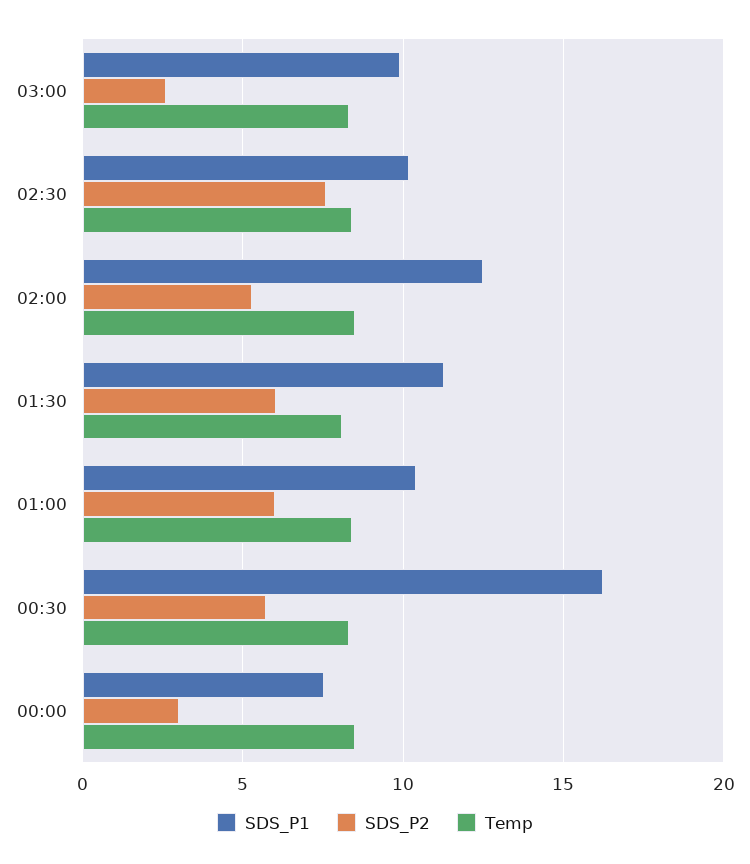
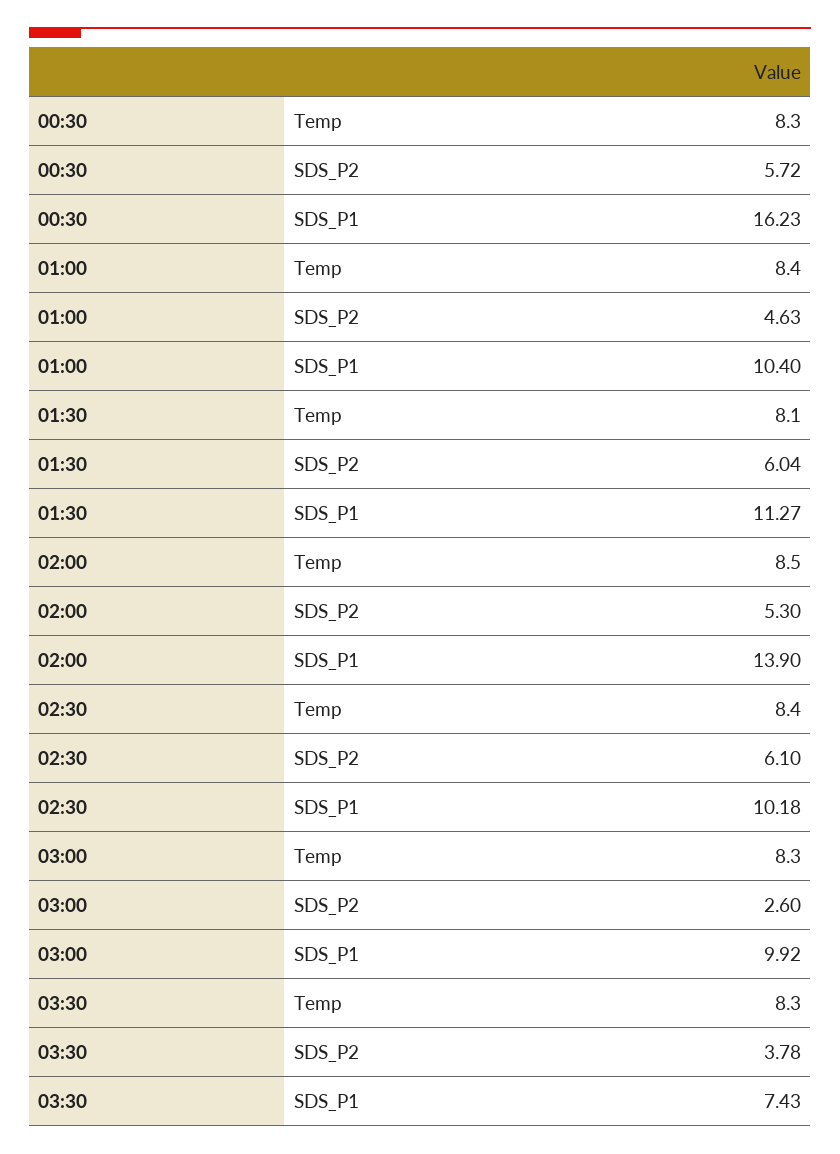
SDS_P2, 02:30: 7.5 -> 6.1
SDS_P1, 02:00: 12.5 -> 13.9
SDS_P2, 01:00: 6 -> 4.63
SDS_P1, 00:00: 7.5 -> none
SDS_P2, 00:00: 3 -> none
Temp, 00:00: 8.5 -> none
Temp, 03:30: none -> 8.3
SDS_P2, 03:30: none -> 3.78
SDS_P1, 03:30: none -> 7.43

